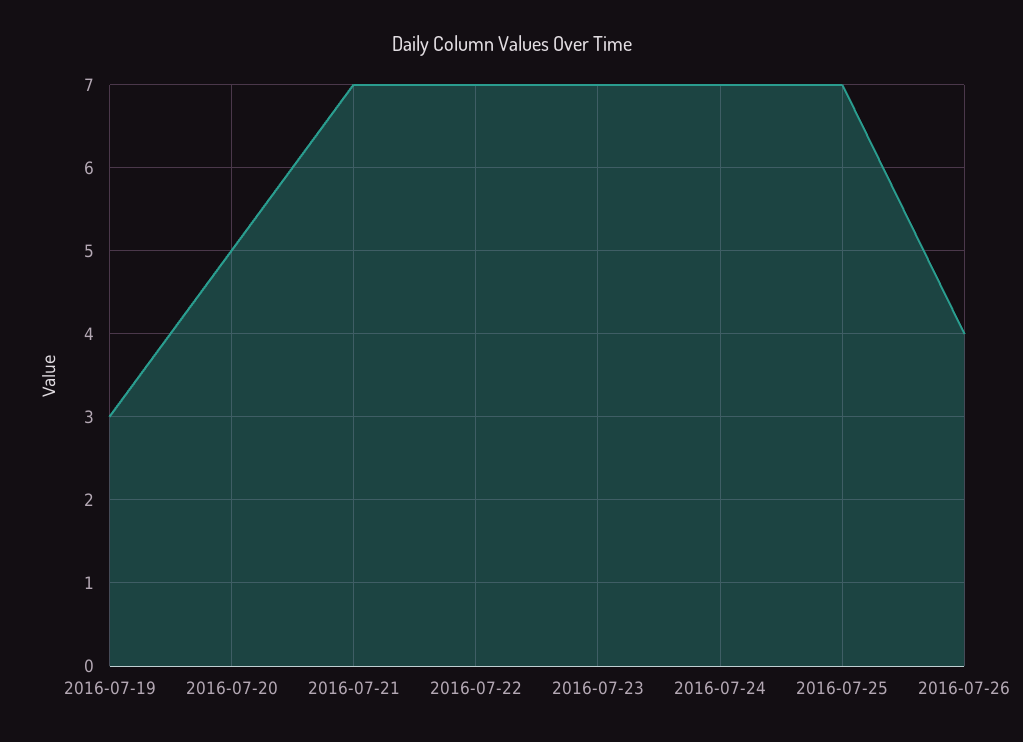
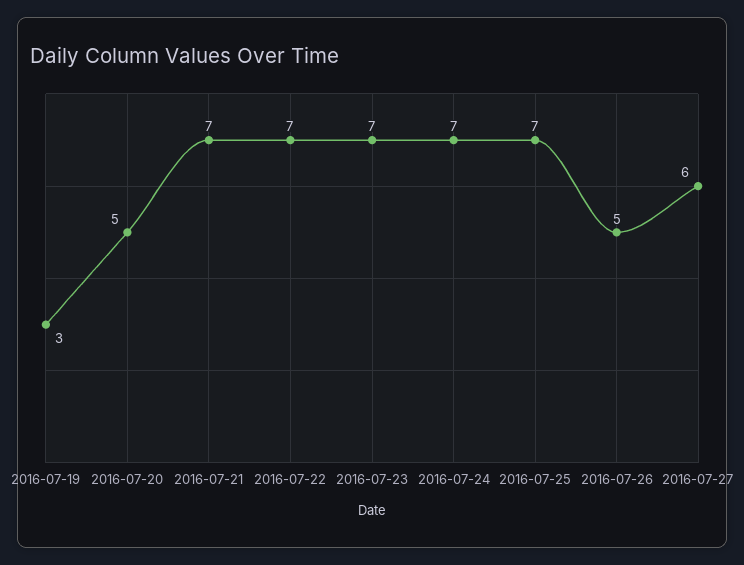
2016-07-26: 4 -> 5
2016-07-27: none -> 6

